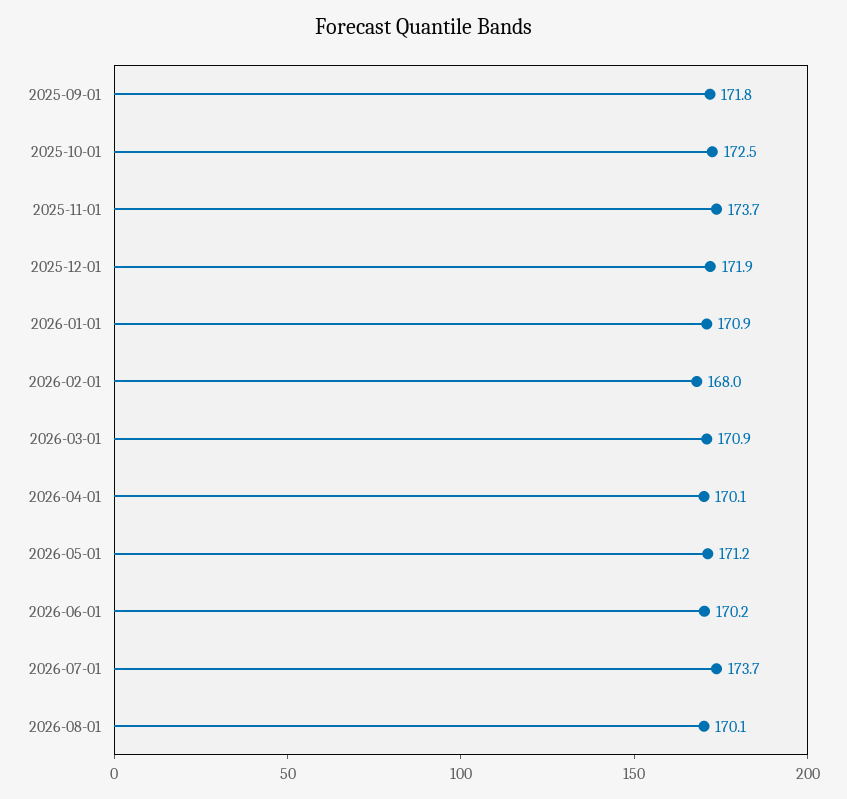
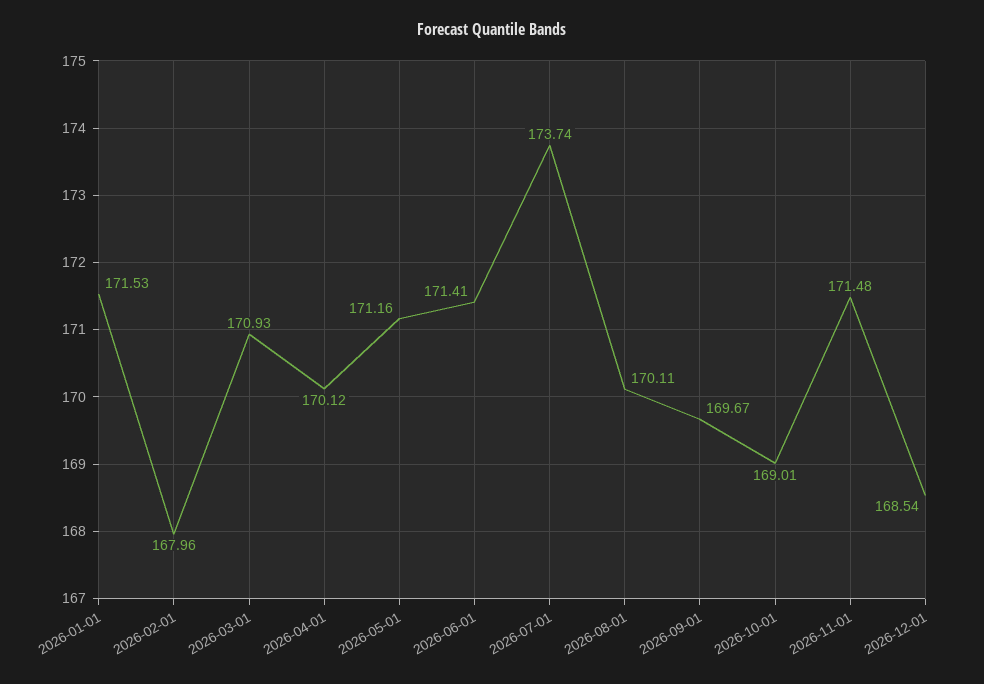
2025-09-01: 171.8 -> none
2025-10-01: 172.5 -> none
2025-11-01: 173.7 -> none
2025-12-01: 171.9 -> none
2026-01-01: 170.9 -> 171.53
2026-06-01: 170.2 -> 171.41
2026-09-01: none -> 169.67
2026-10-01: none -> 169.01
2026-11-01: none -> 171.48
2026-12-01: none -> 168.54

